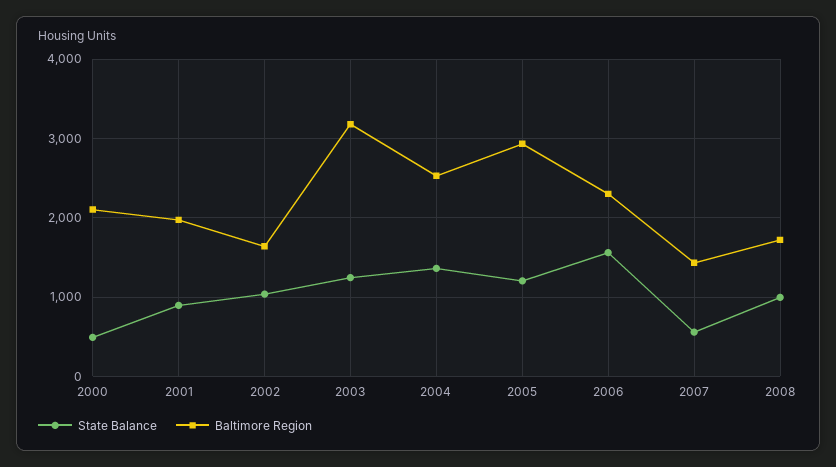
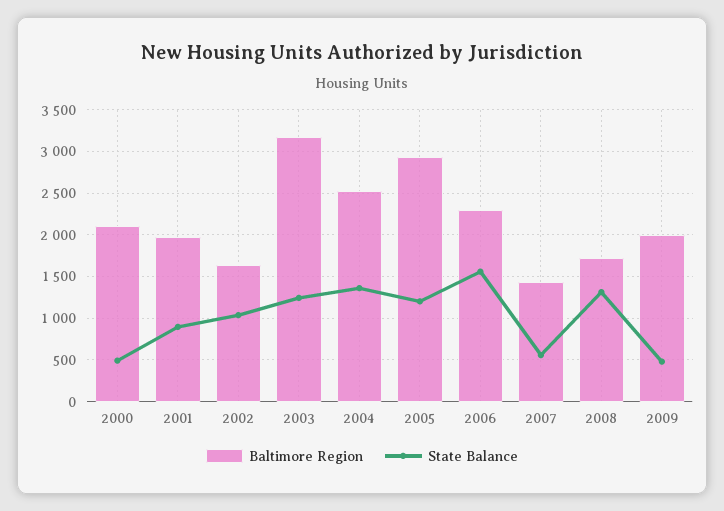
State Balance, 2008: 1000 -> 1300
Baltimore Region, 2009: none -> 2000
State Balance, 2009: none -> 500

